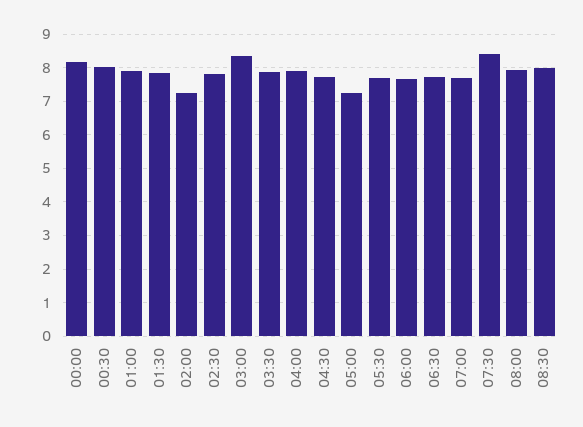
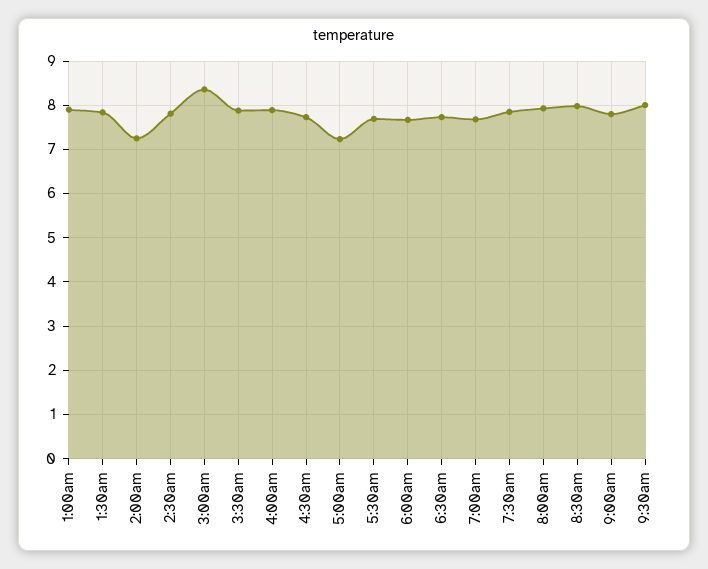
00:00: 8.2 -> none
00:30: 8 -> none
07:30: 8.4 -> 7.8
9:00am: none -> 7.8
9:30am: none -> 8

